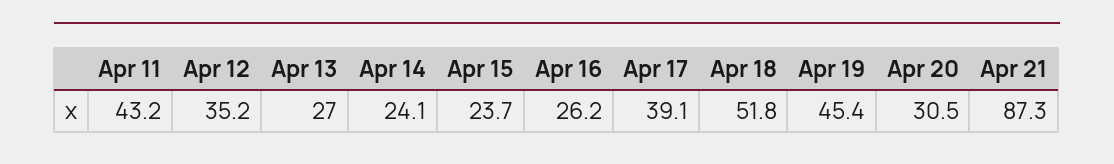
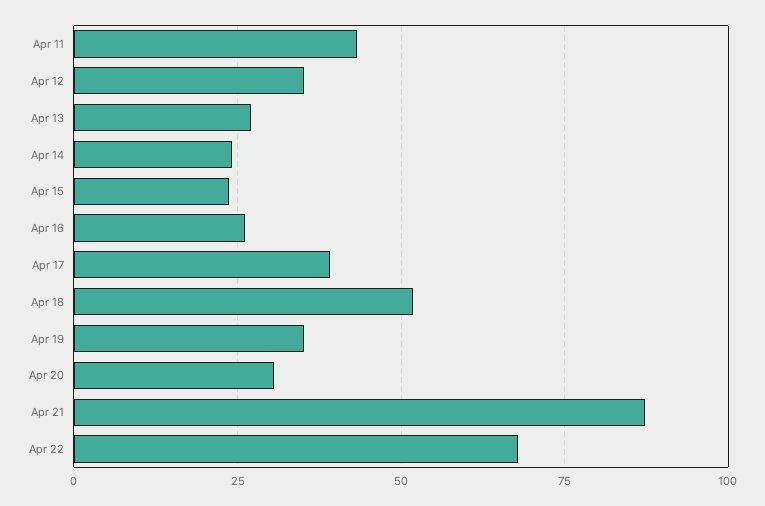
Apr 19: 45.4 -> 35
Apr 22: none -> 67.5

